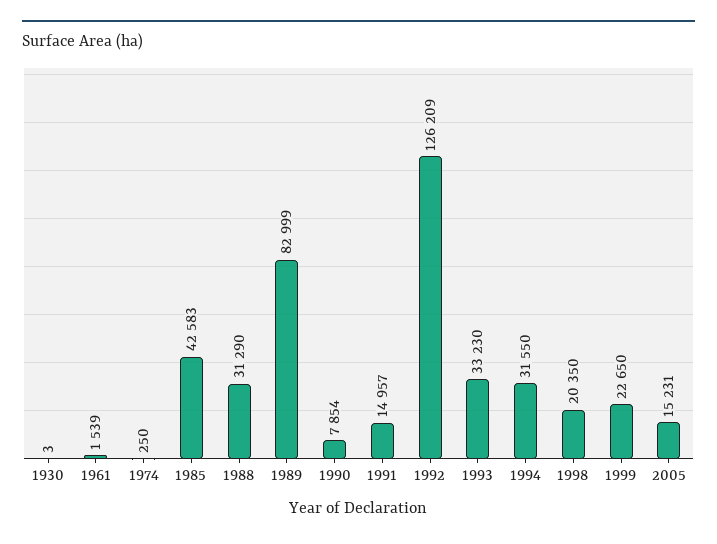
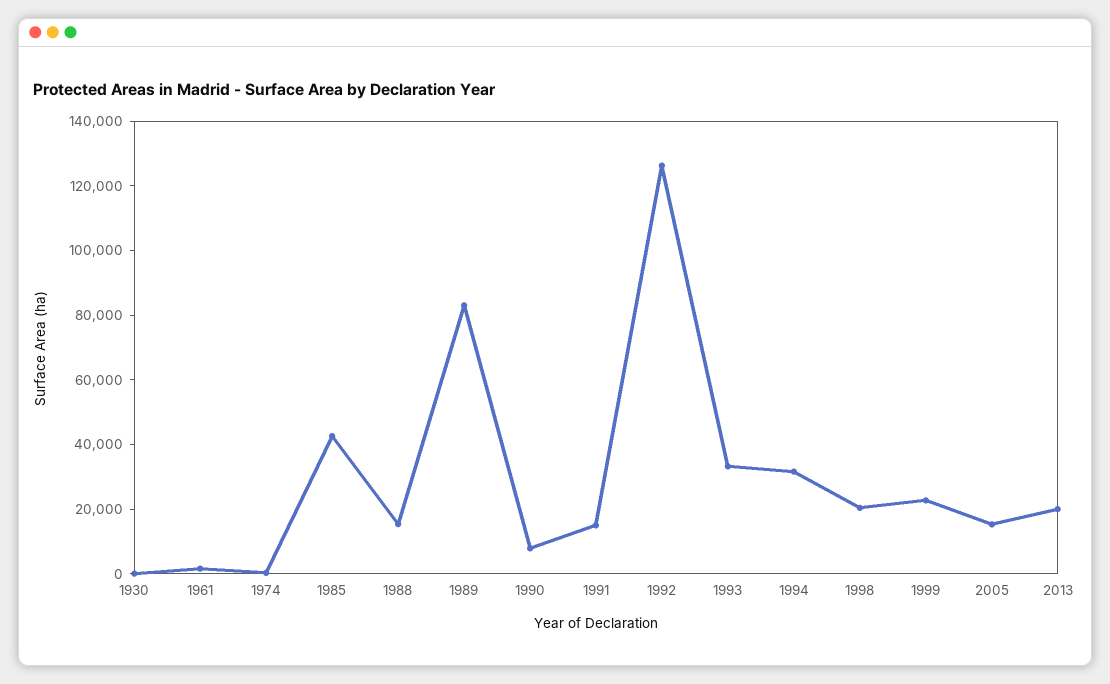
1988: 31290 -> 15000
2013: none -> 20000

